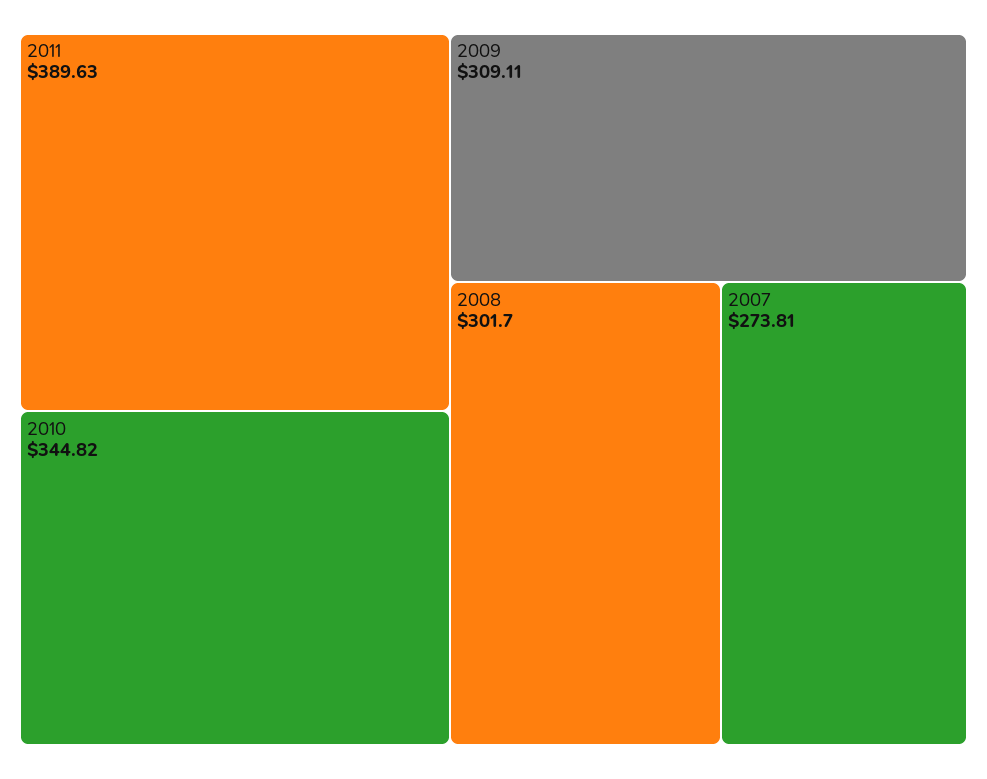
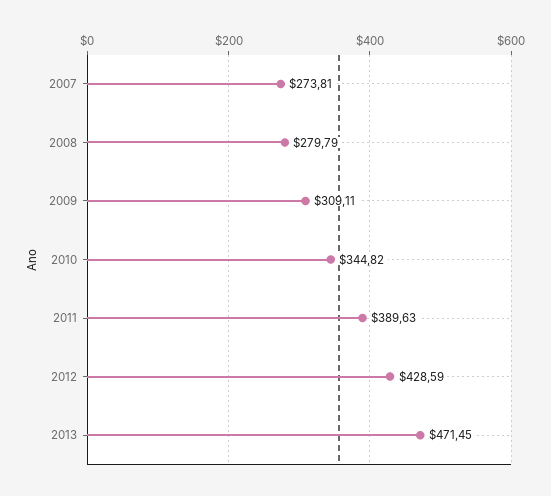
2008: 301.7 -> 279.79
2012: none -> 428.59
2013: none -> 471.45

